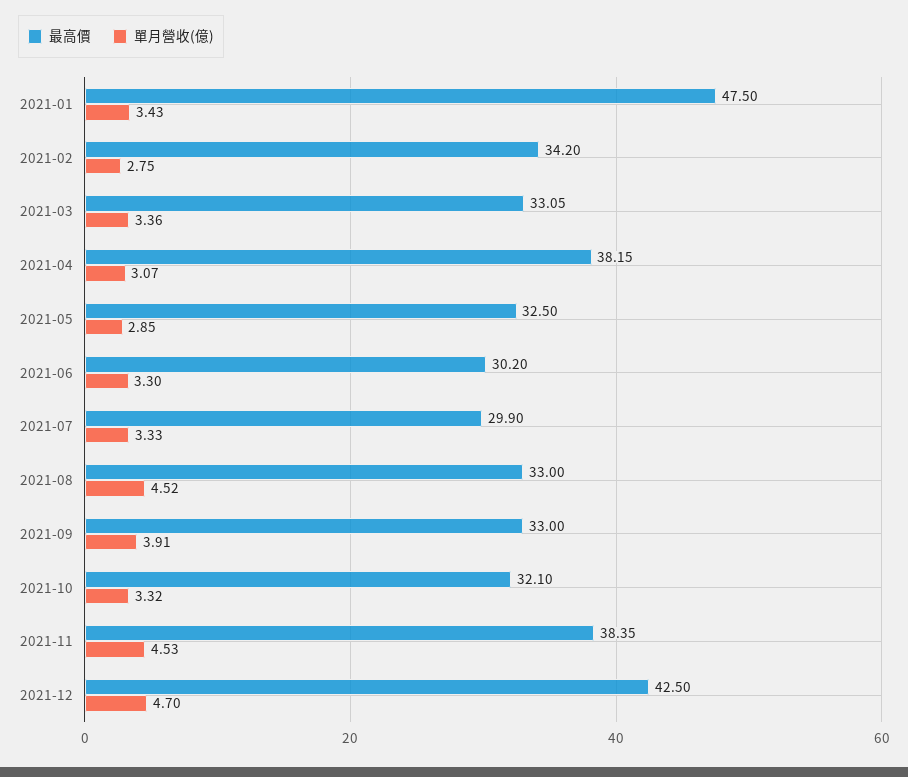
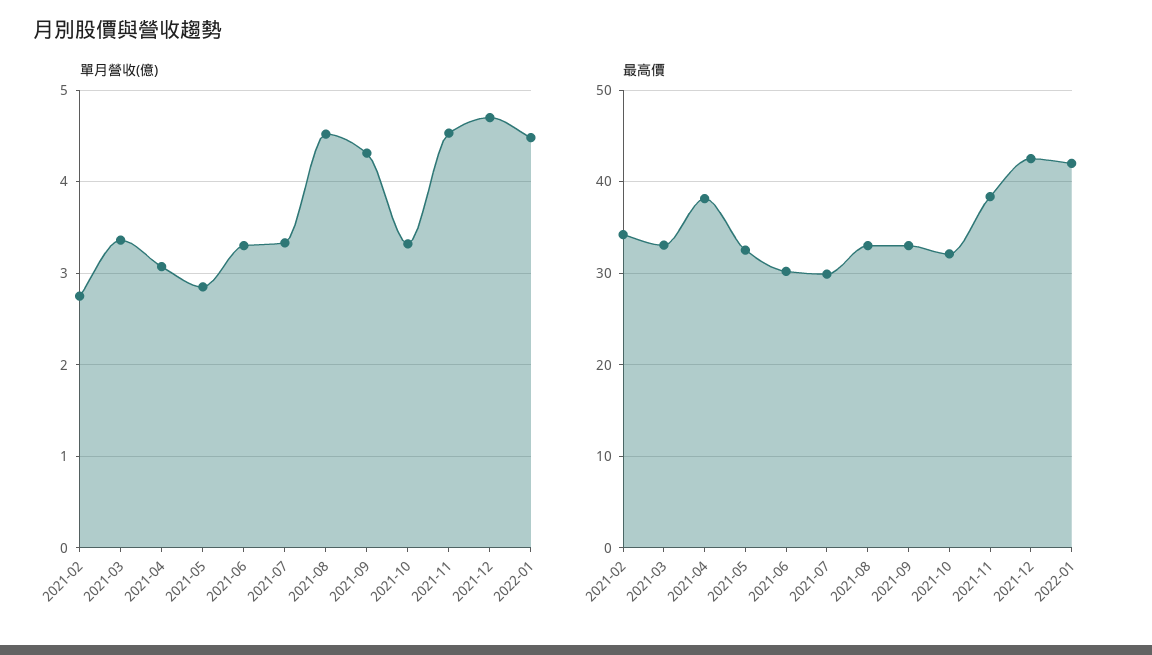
最高價, 2021-01: 47.5 -> none
單月營收(億), 2021-01: 3.43 -> none
單月營收(億), 2021-09: 3.91 -> 4.3
單月營收(億), 2022-01: none -> 4.5
最高價, 2022-01: none -> 42

